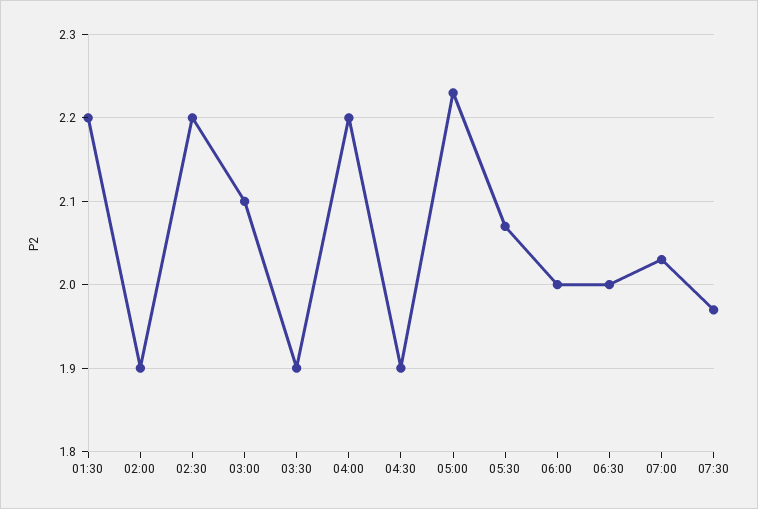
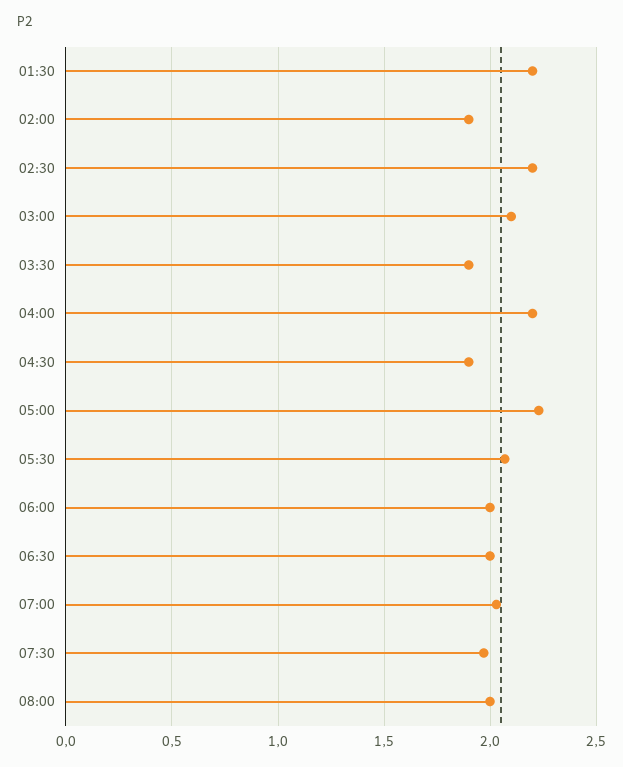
08:00: none -> 2

